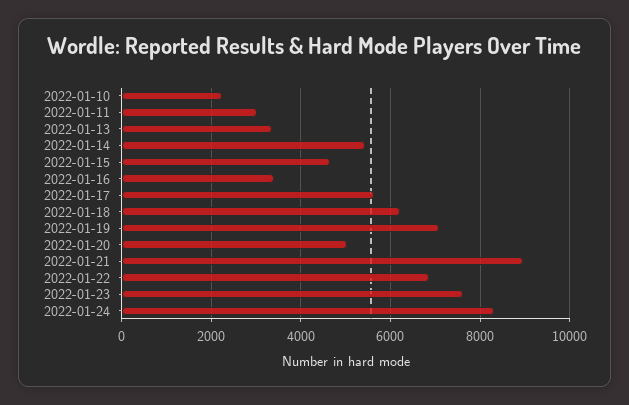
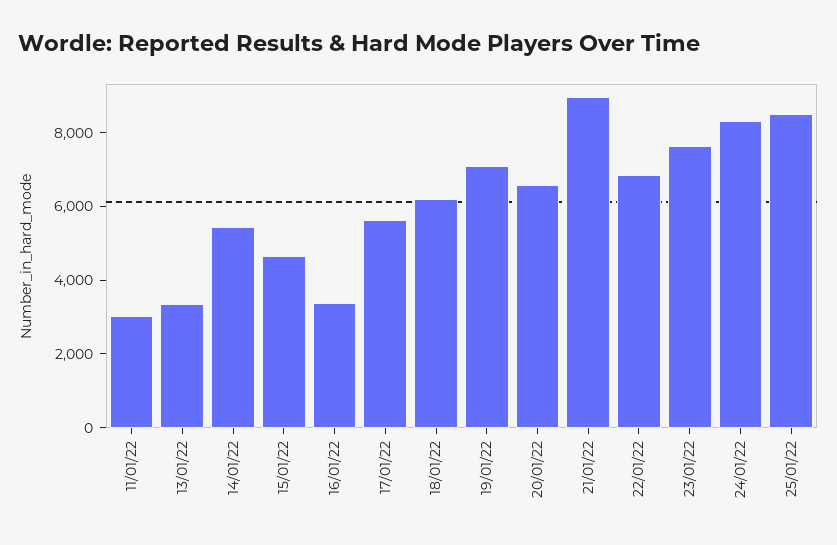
2022-01-10: 2200 -> none
2022-01-20: 5000 -> 6500
25/01/22: none -> 8500

